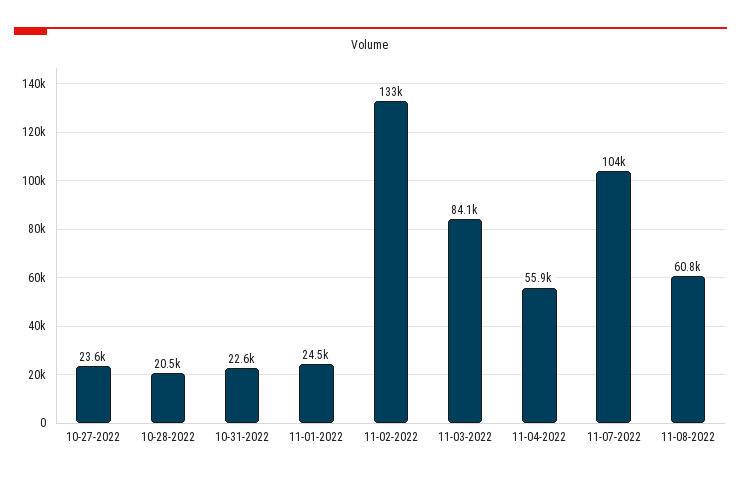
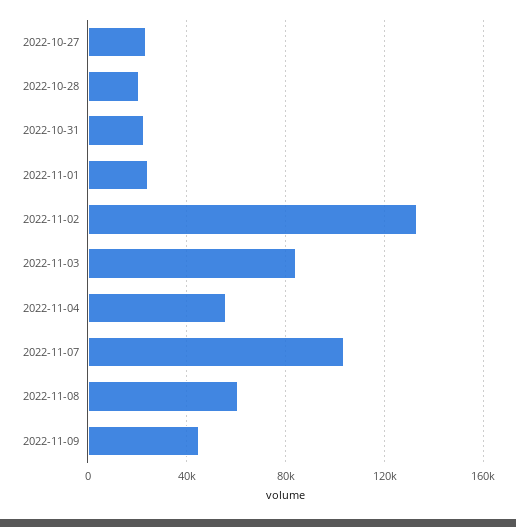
2022-11-09: none -> 45000

